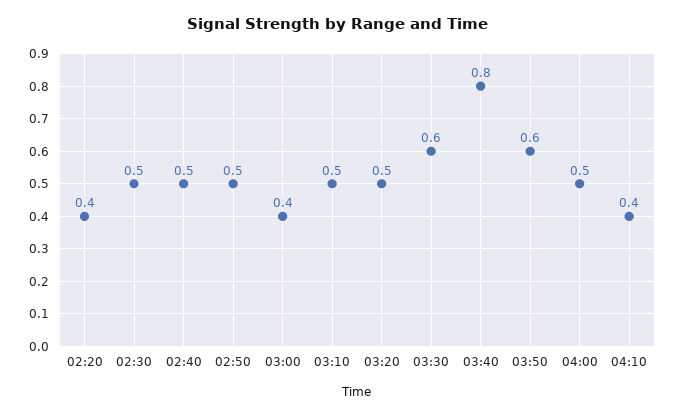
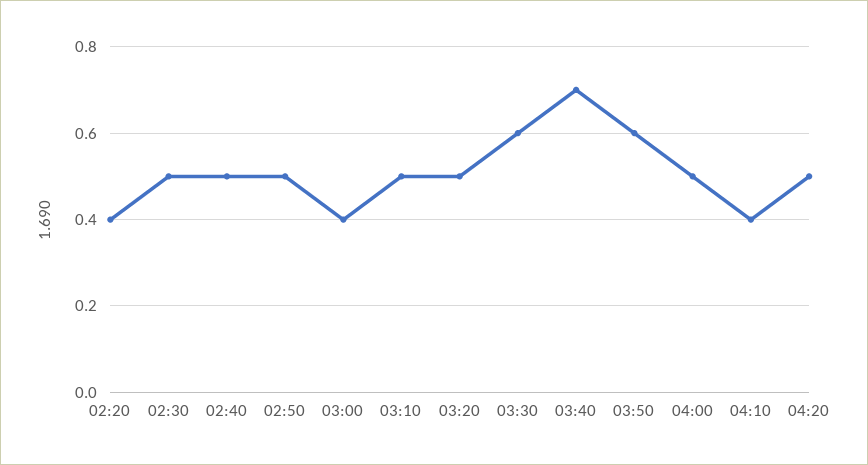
03:40: 0.8 -> 0.7
04:20: none -> 0.5

